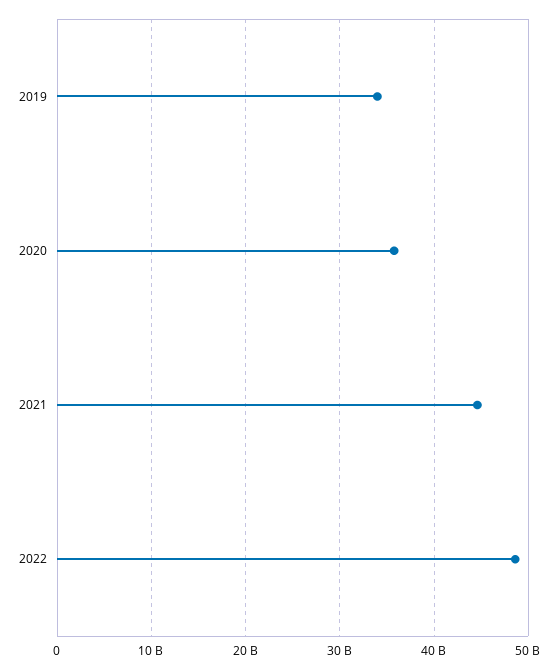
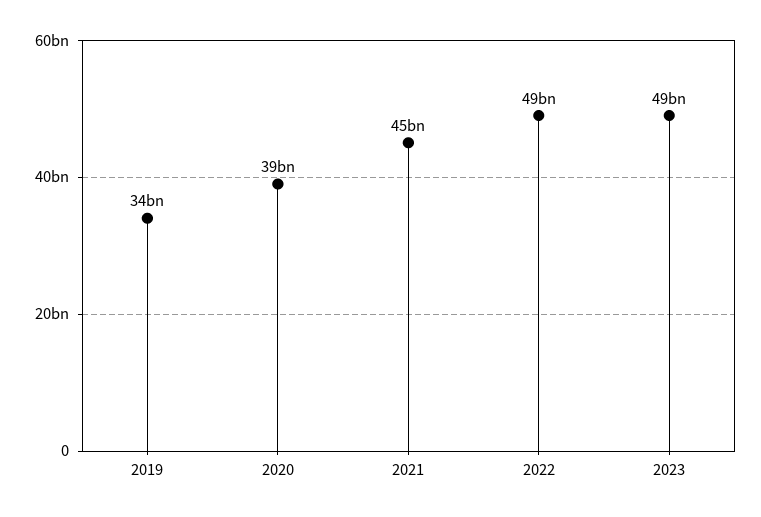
2020: 36000000000 -> 39000000000
2023: none -> 49000000000

